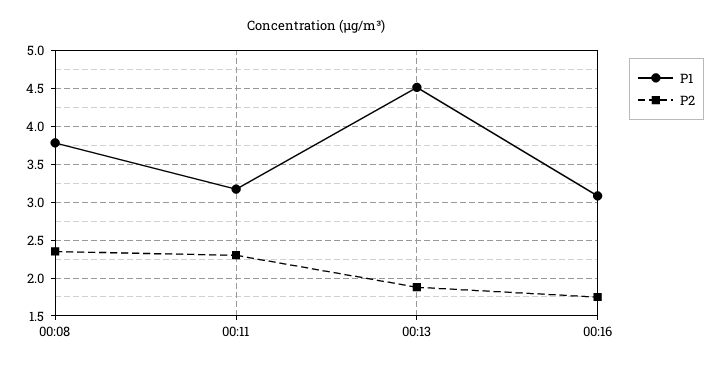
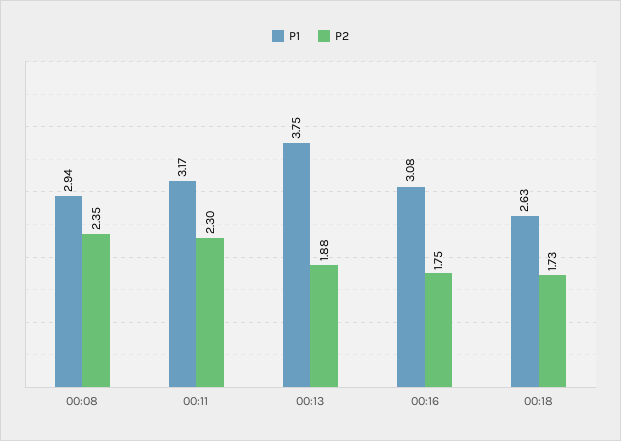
P1, 00:08: 3.8 -> 2.94
P1, 00:13: 4.5 -> 3.75
P1, 00:18: none -> 2.63
P2, 00:18: none -> 1.73

